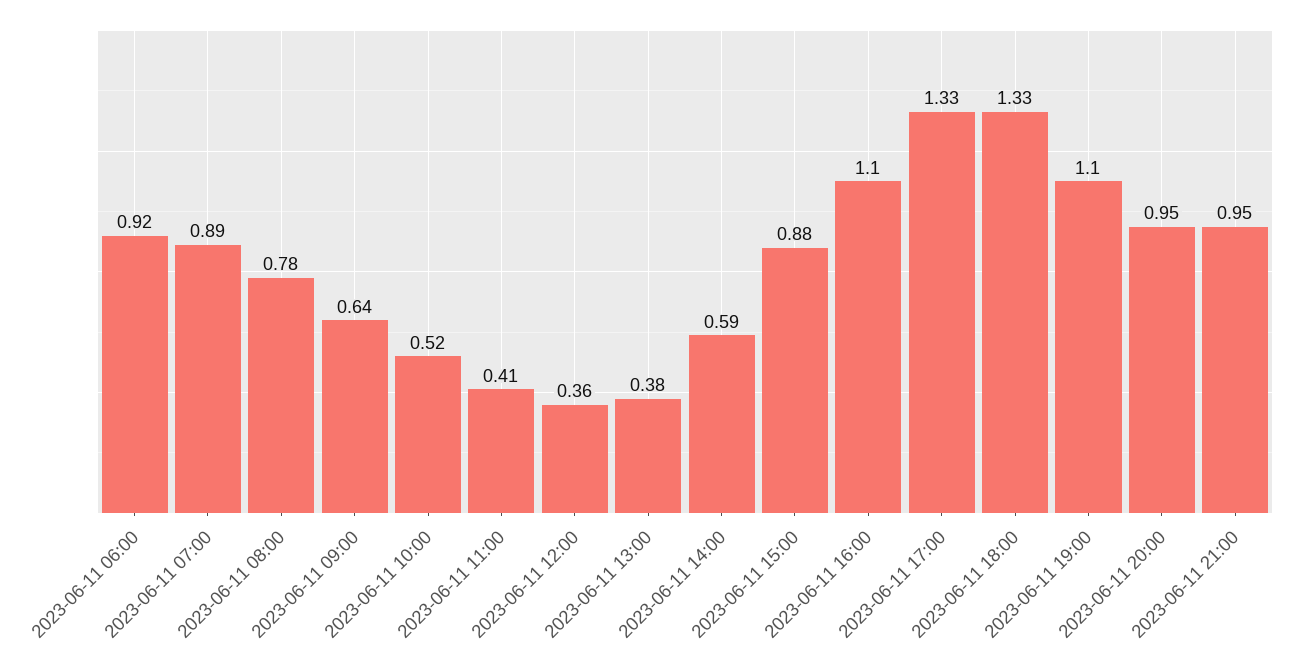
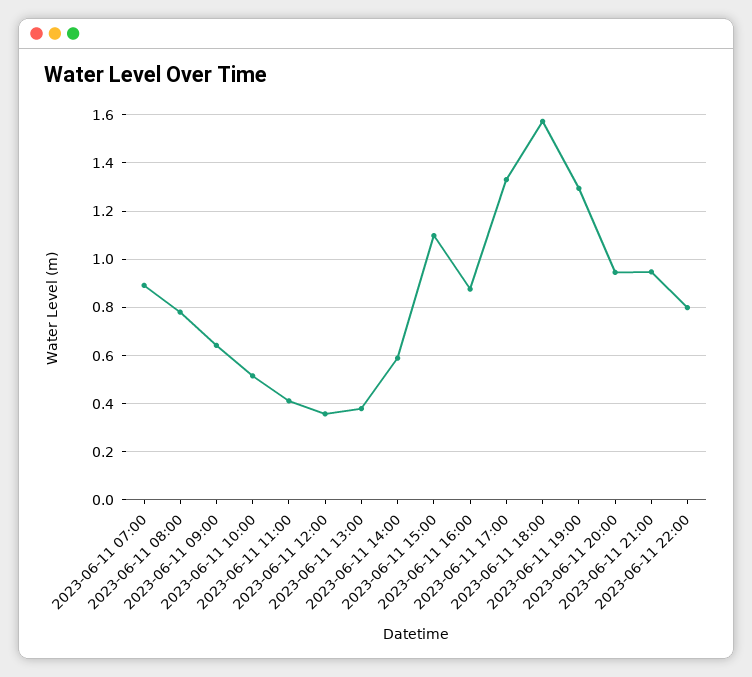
2023-06-11 06:00: 0.92 -> none
2023-06-11 15:00: 0.88 -> 1.1
2023-06-11 16:00: 1.1 -> 0.875
2023-06-11 18:00: 1.33 -> 1.575
2023-06-11 19:00: 1.1 -> 1.3
2023-06-11 22:00: none -> 0.8

